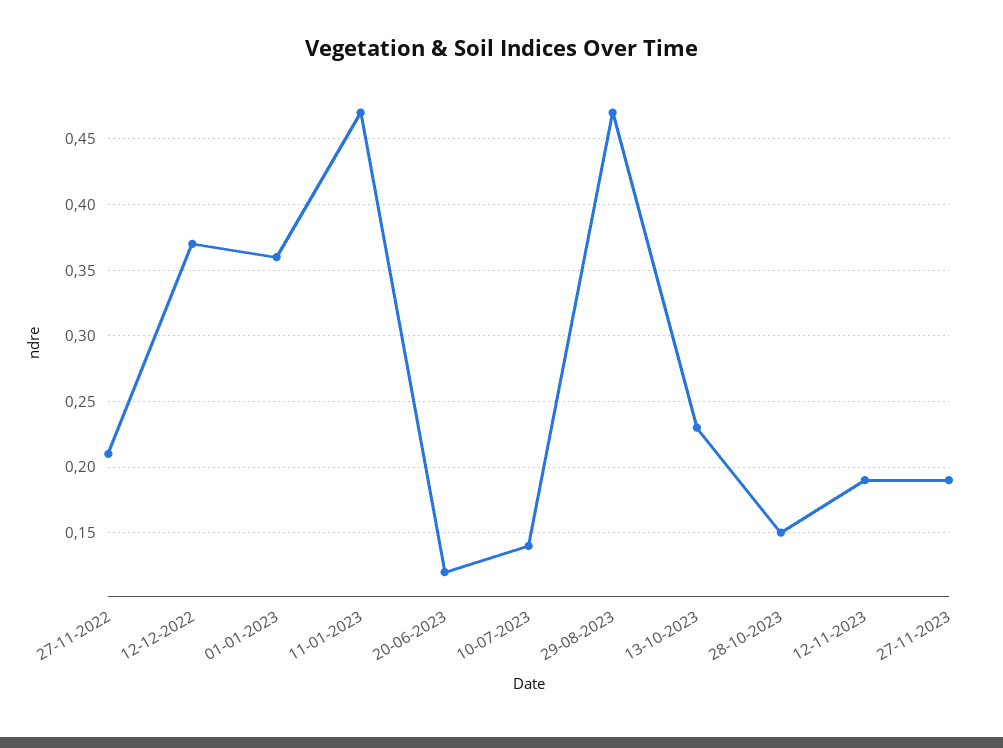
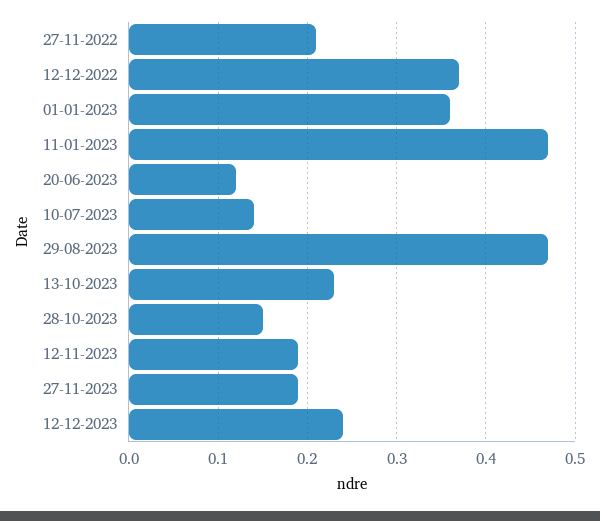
12-12-2023: none -> 0.24

